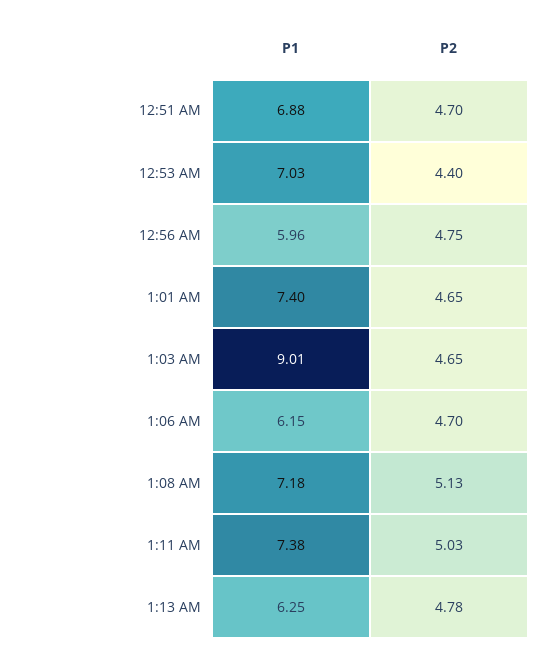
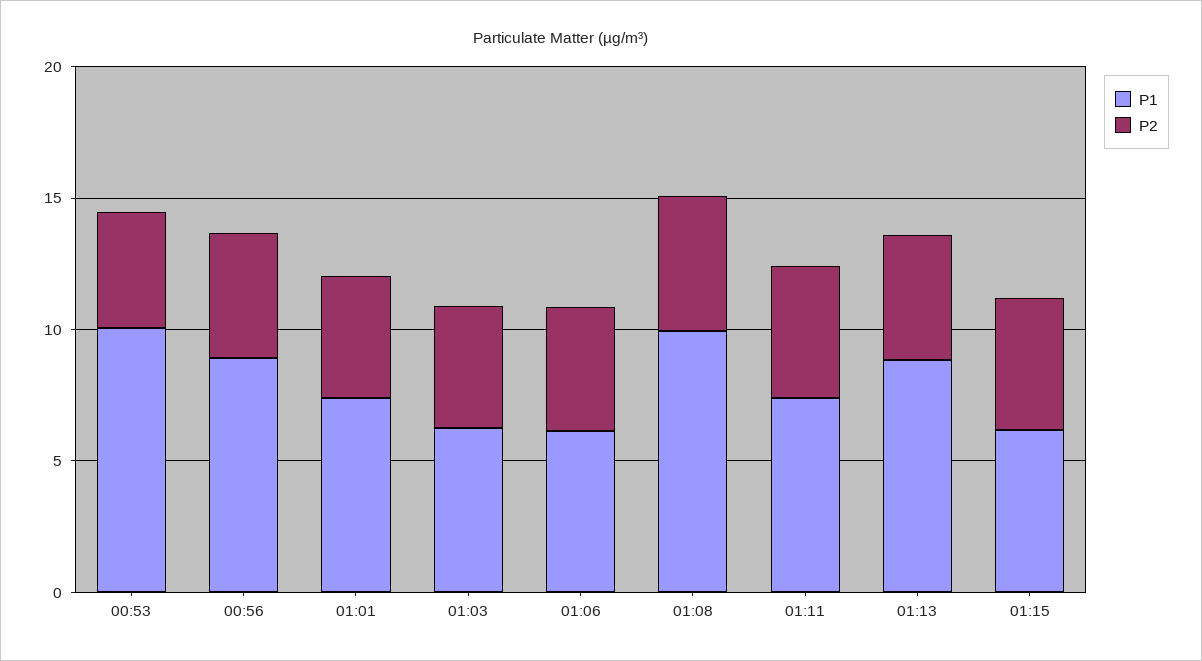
P1, 12:51 AM: 6.88 -> none
P2, 12:51 AM: 4.7 -> none
P1, 12:53 AM: 7.03 -> 10
P1, 12:56 AM: 5.96 -> 9
P1, 1:03 AM: 9.01 -> 6
P1, 1:08 AM: 7.18 -> 10
P1, 1:13 AM: 6.25 -> 9
P1, 01:15: none -> 6
P2, 01:15: none -> 5

